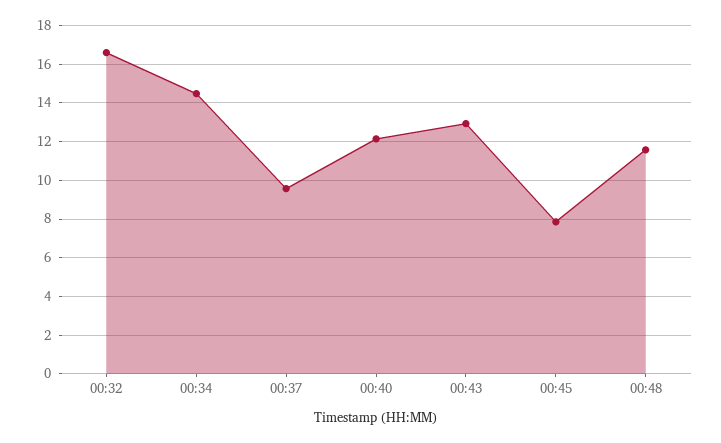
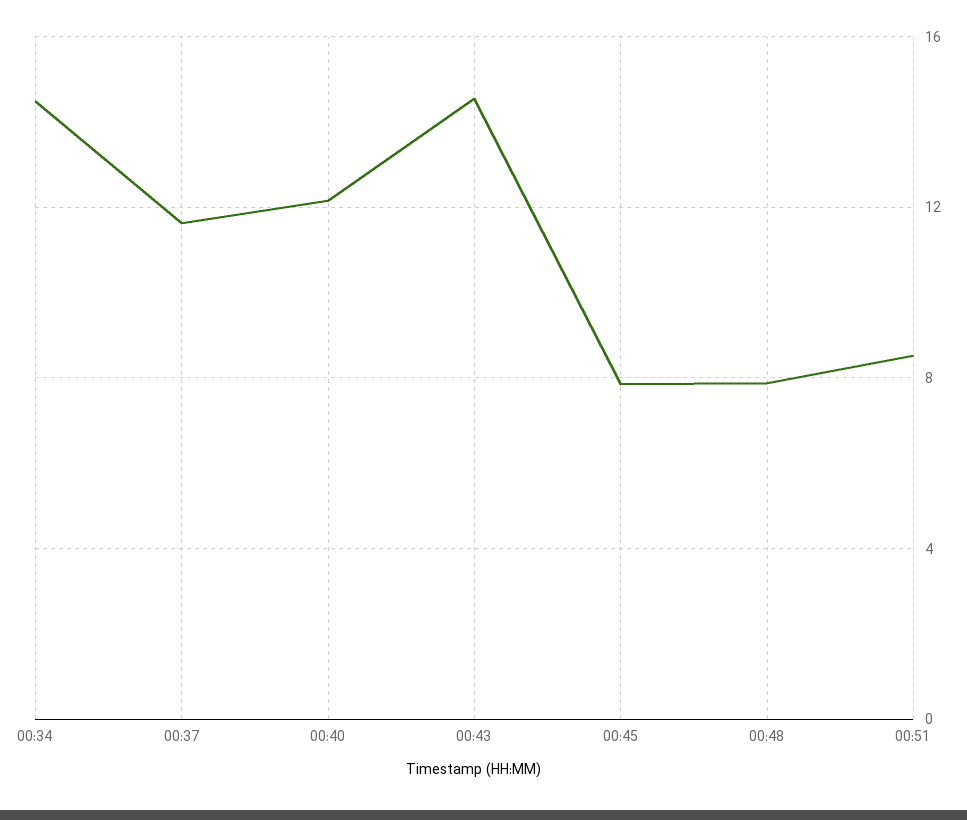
00:32: 16.5 -> none
00:37: 9.5 -> 11.5
00:43: 13 -> 14.5
00:48: 11.5 -> 8
00:51: none -> 8.5

